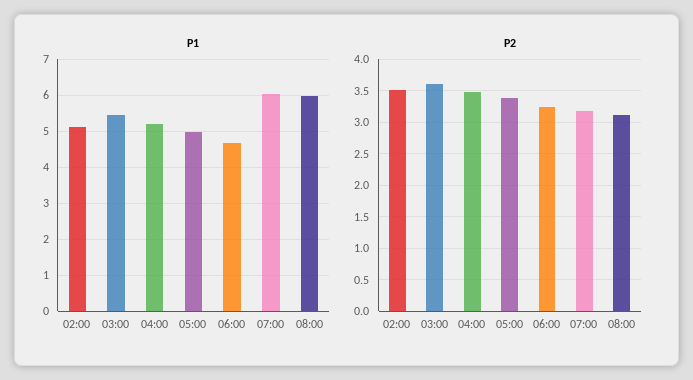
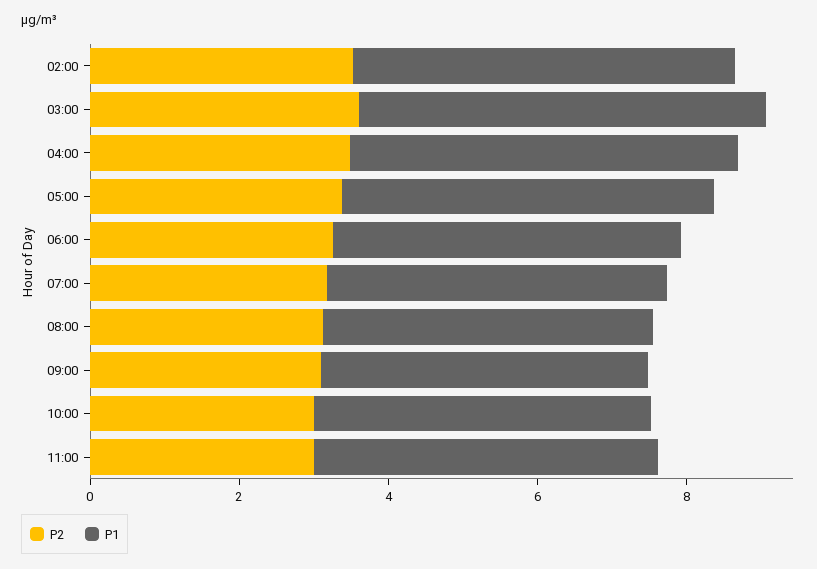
P1, 07:00: 6 -> 4.5
P1, 08:00: 6 -> 4.5
P2, 09:00: none -> 3
P1, 09:00: none -> 4.5
P2, 10:00: none -> 3
P1, 10:00: none -> 4.5
P2, 11:00: none -> 3
P1, 11:00: none -> 4.5

